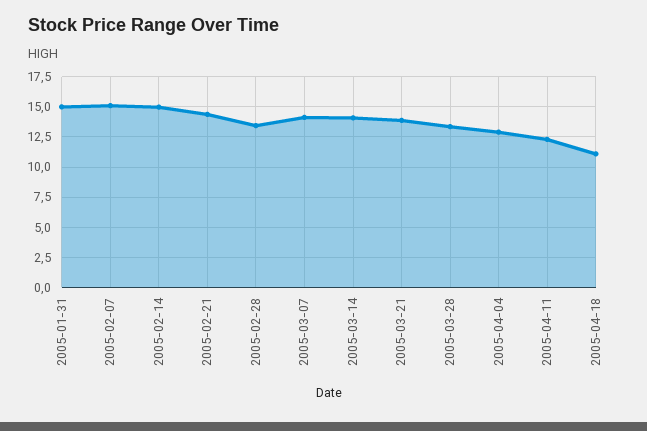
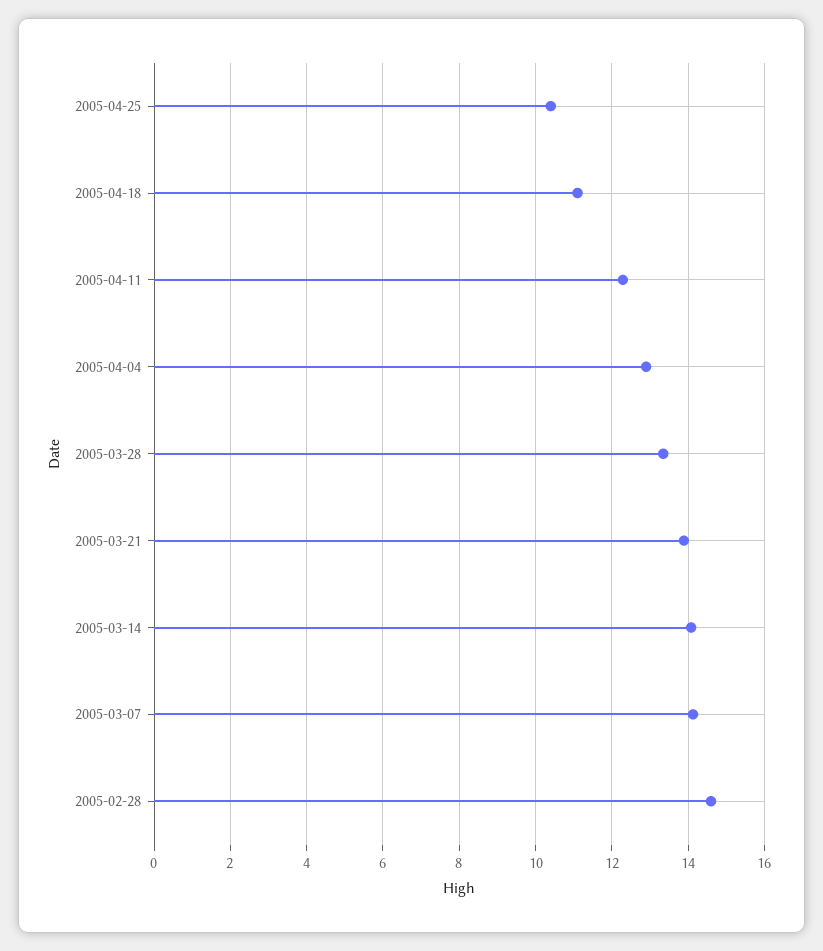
2005-01-31: 15 -> none
2005-02-07: 15 -> none
2005-02-14: 15 -> none
2005-02-21: 14.5 -> none
2005-02-28: 13.5 -> 14.6
2005-04-25: none -> 10.4

